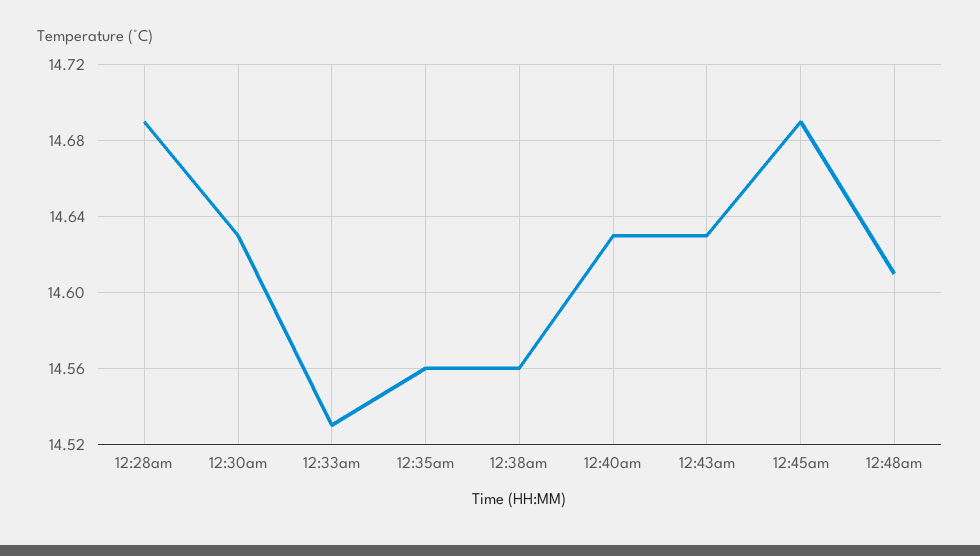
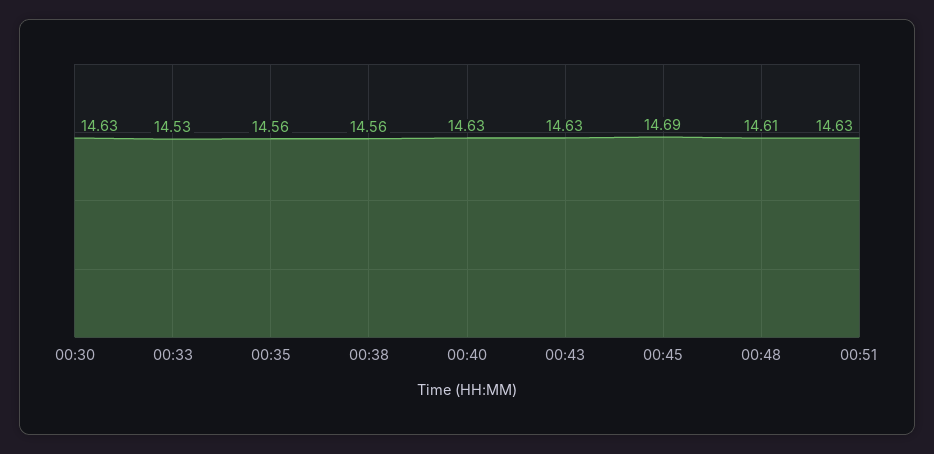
12:28am: 14.69 -> none
00:51: none -> 14.63

